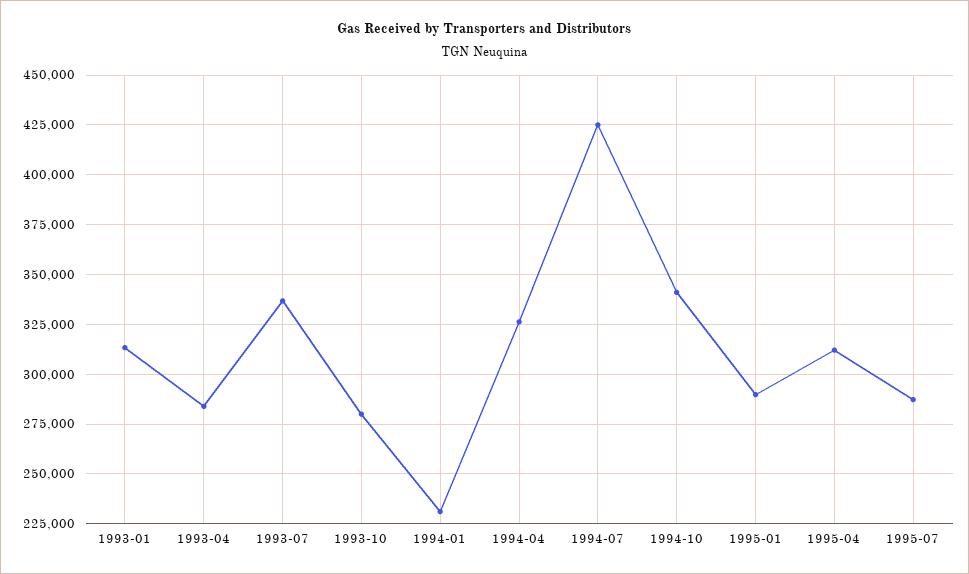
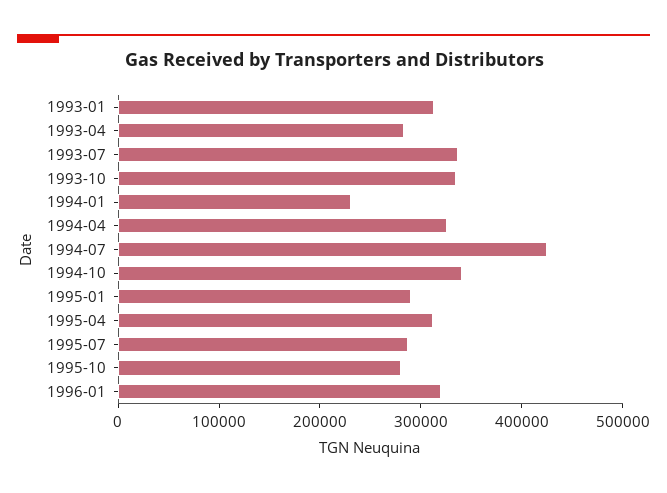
1993-10: 280000 -> 340000
1995-10: none -> 280000
1996-01: none -> 320000

